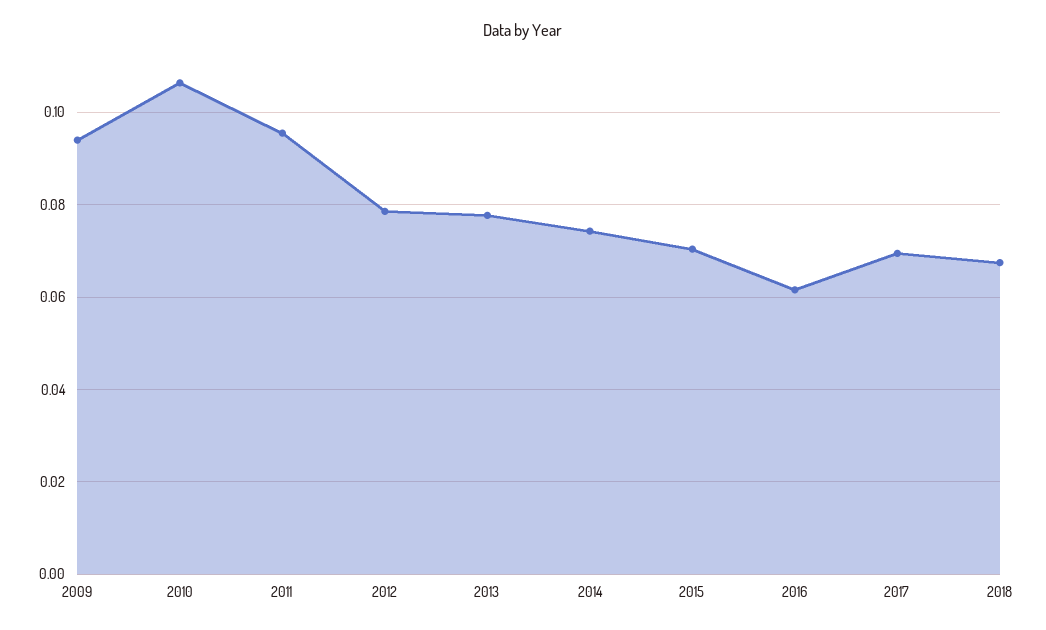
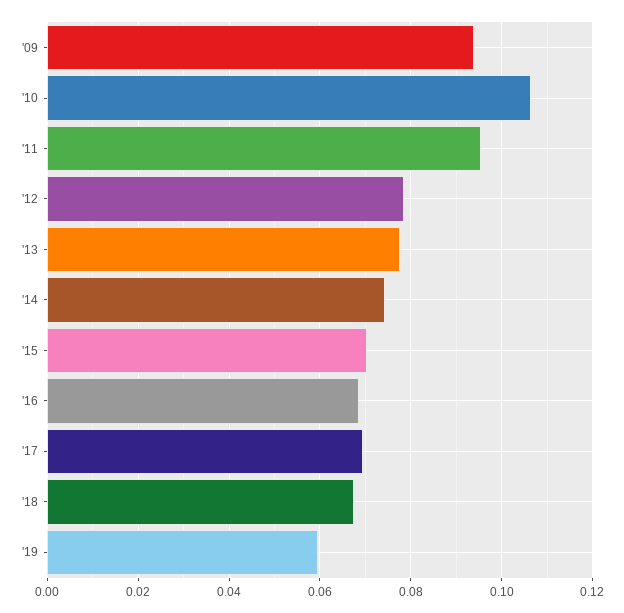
2016: 0.062 -> 0.068
'19: none -> 0.06

